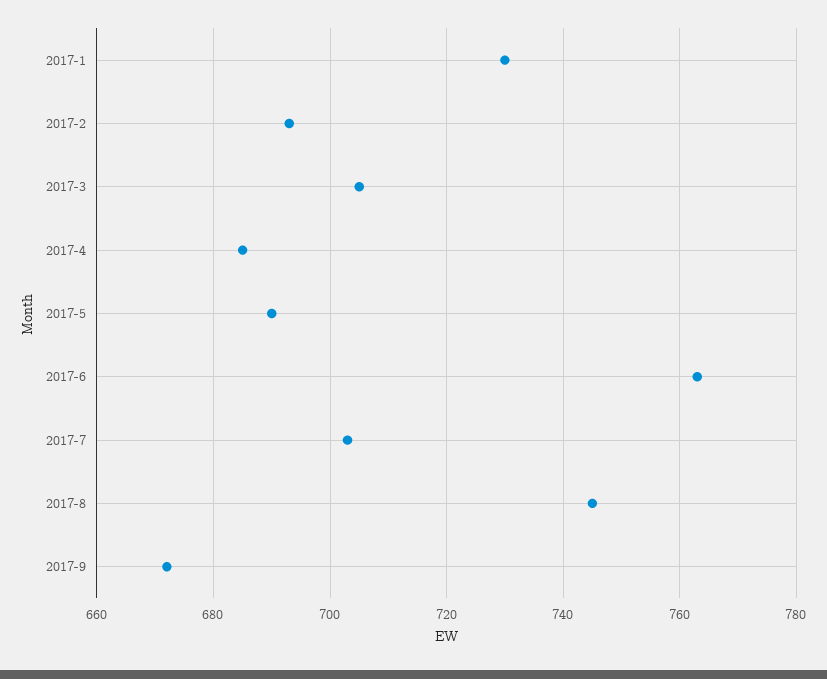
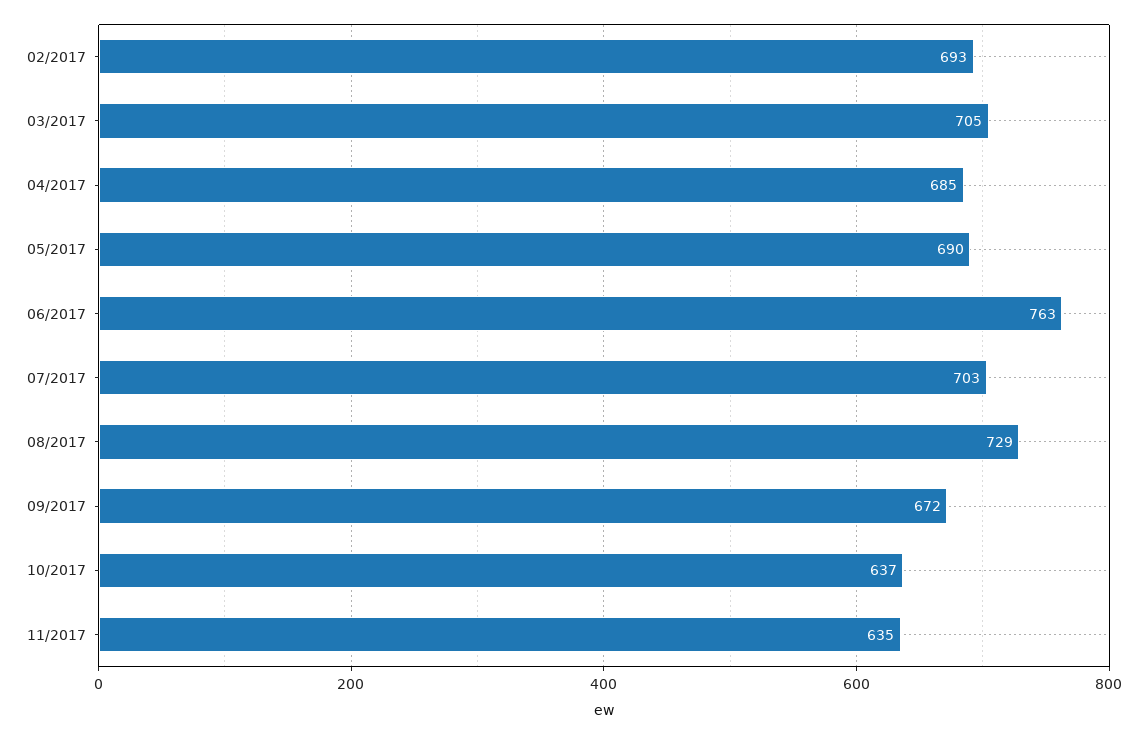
2017-1: 730 -> none
2017-8: 745 -> 729
10/2017: none -> 637
11/2017: none -> 635

